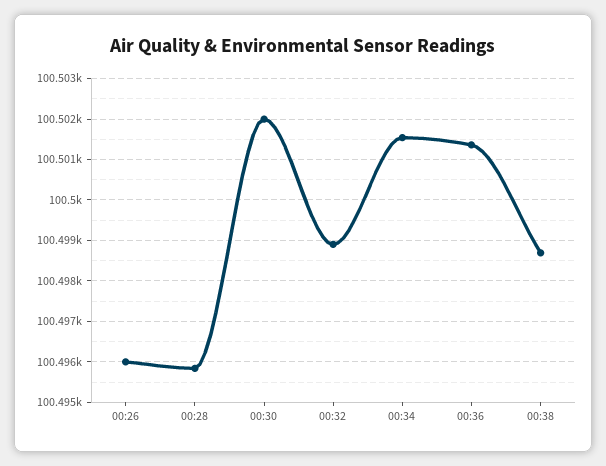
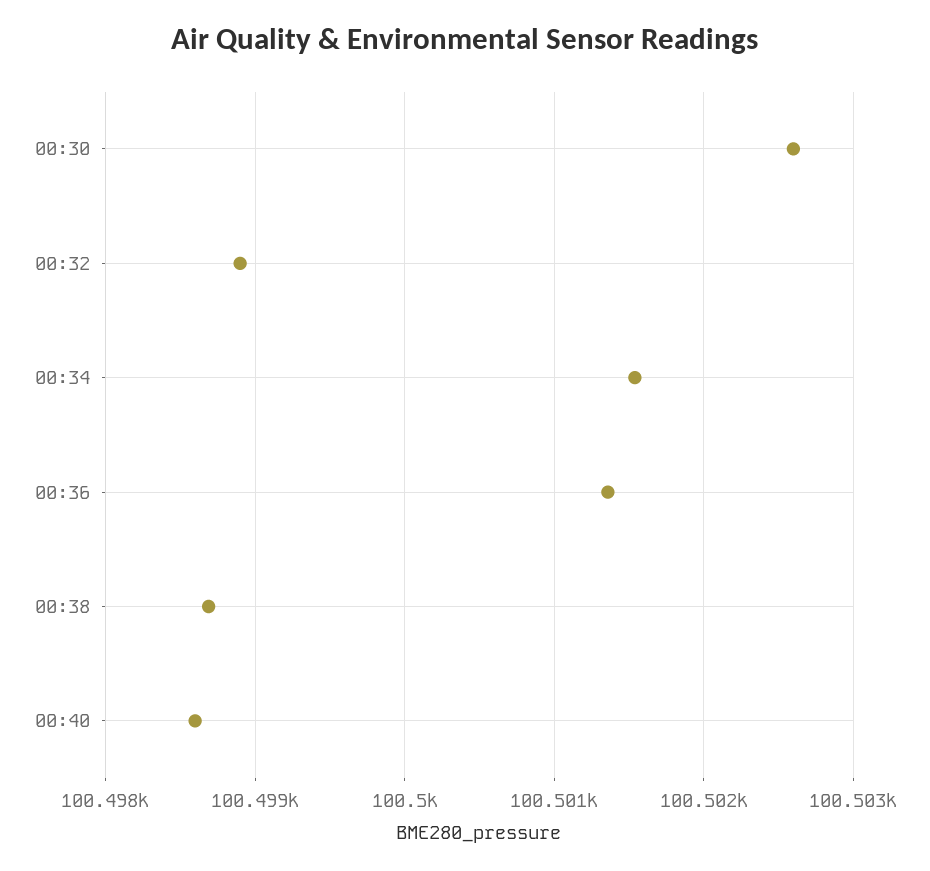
00:26: 100496 -> none
00:28: 100495.8 -> none
00:30: 100502 -> 100502.6
00:40: none -> 100498.6

